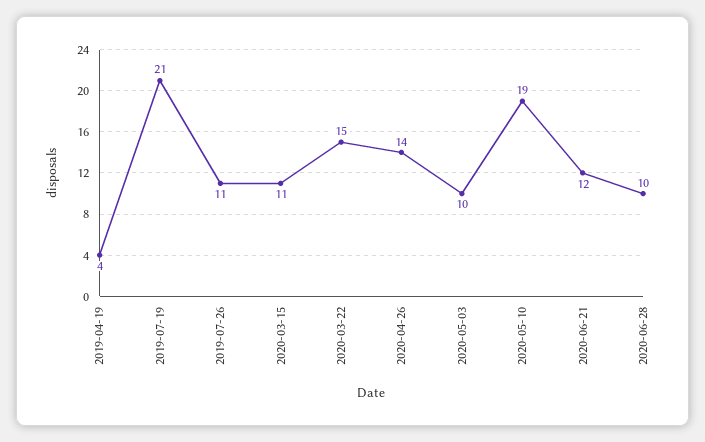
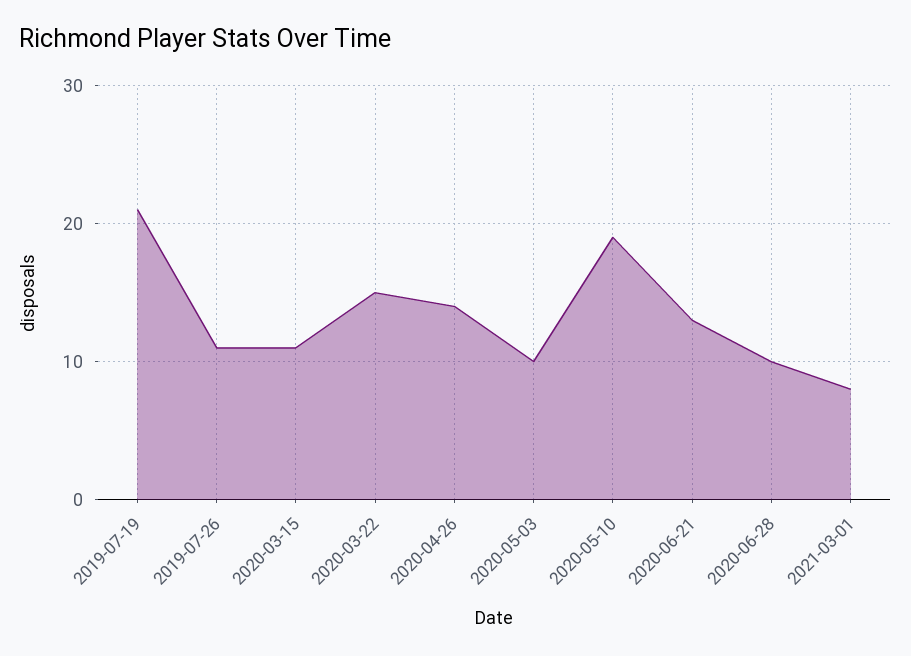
2019-04-19: 4 -> none
2020-06-21: 12 -> 13
2021-03-01: none -> 8

